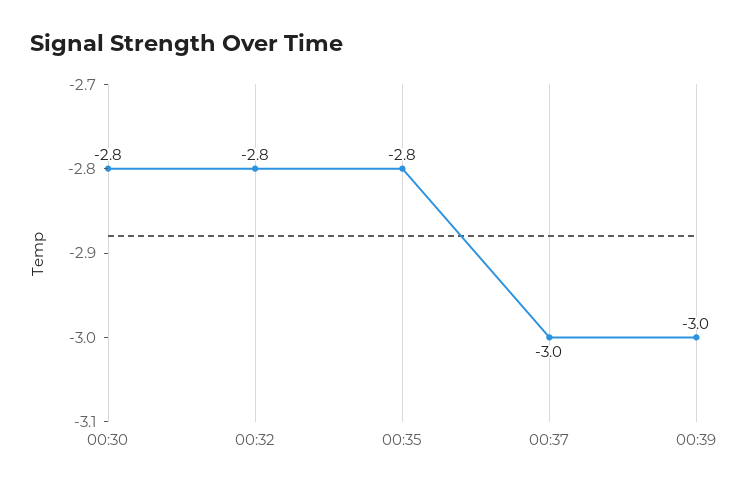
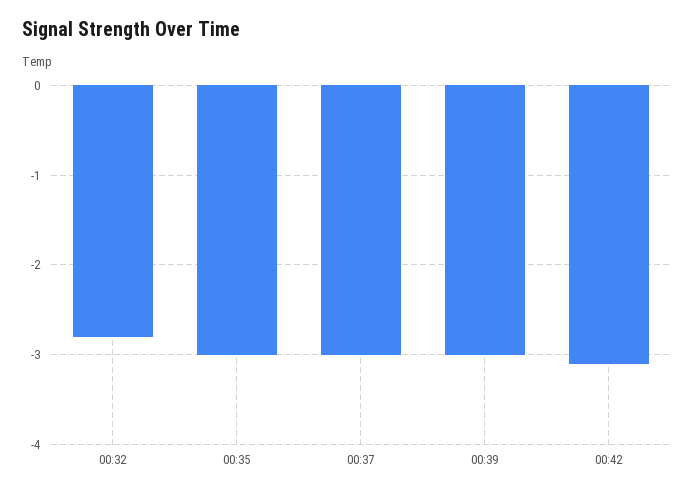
00:30: -2.8 -> none
00:35: -2.8 -> -3
00:42: none -> -3.1

